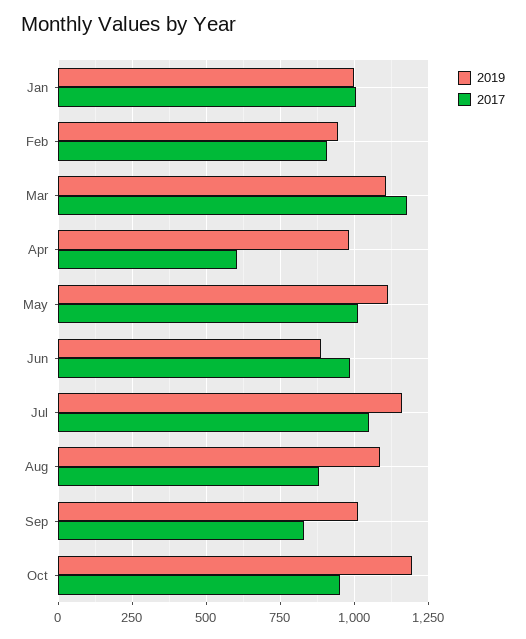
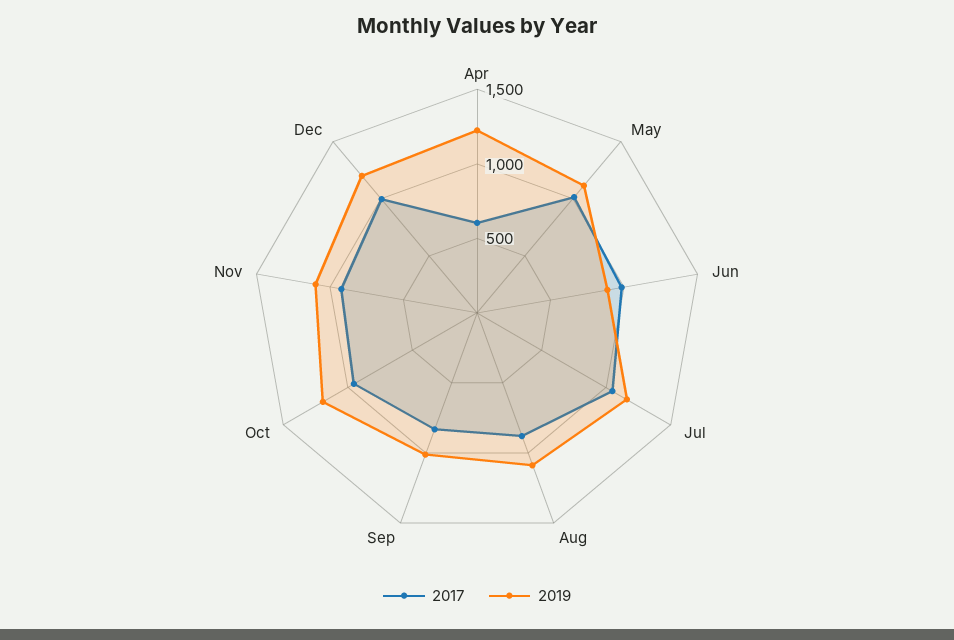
2019, Jan: 1000 -> none
2017, Jan: 1000 -> none
2019, Feb: 950 -> none
2017, Feb: 900 -> none
2019, Mar: 1100 -> none
2017, Mar: 1175 -> none
2019, Apr: 975 -> 1200
2017, Nov: none -> 900
2019, Nov: none -> 1100
2017, Dec: none -> 1000
2019, Dec: none -> 1200

